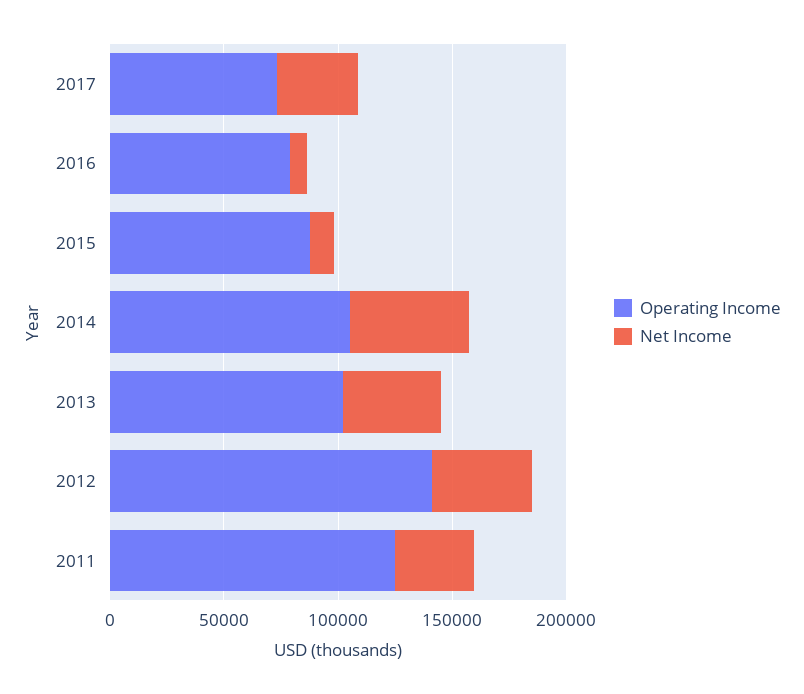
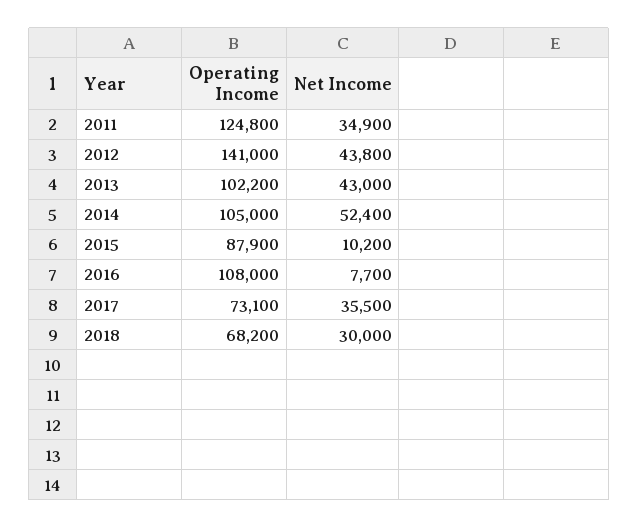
Operating Income, 2016: 80000 -> 108000
Operating Income, 2018: none -> 68200
Net Income, 2018: none -> 30000

